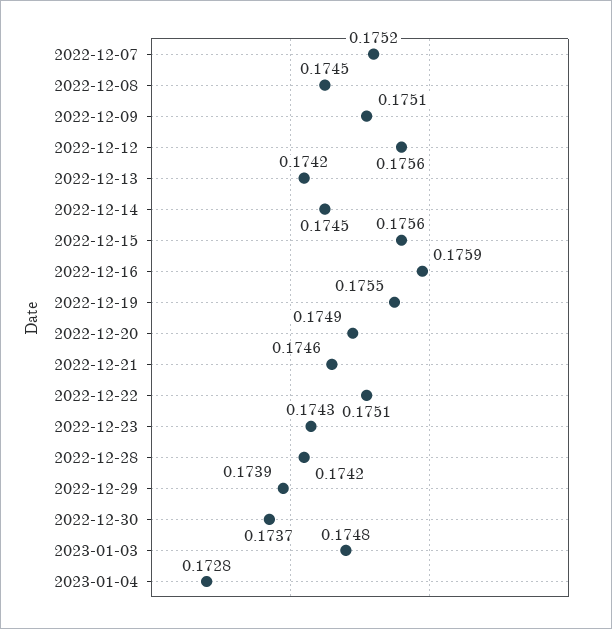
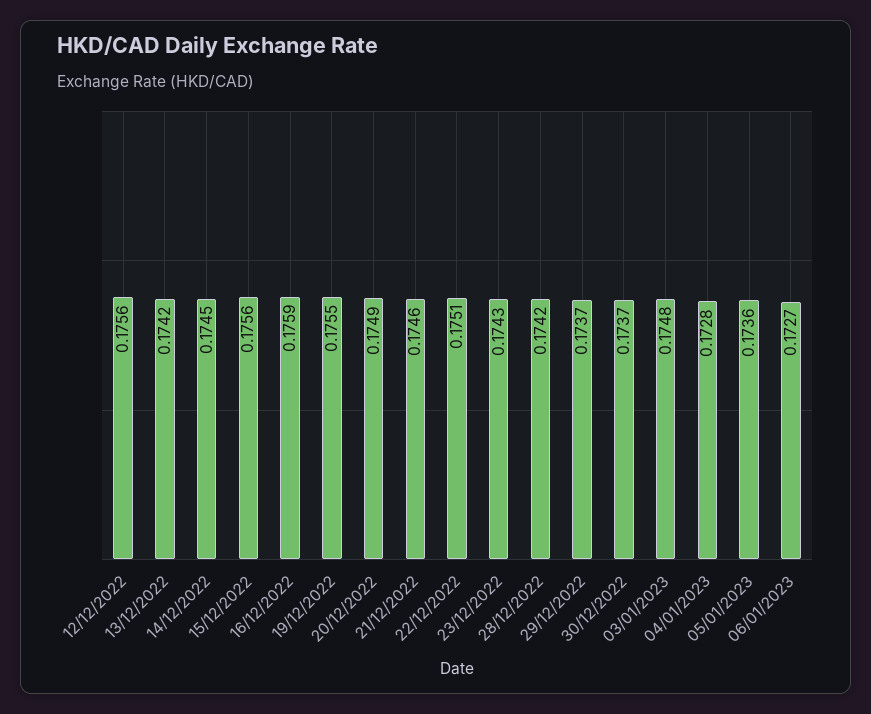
2022-12-07: 0.1752 -> none
2022-12-08: 0.1745 -> none
2022-12-09: 0.1751 -> none
2022-12-29: 0.1739 -> 0.1737
05/01/2023: none -> 0.1736
06/01/2023: none -> 0.1727

